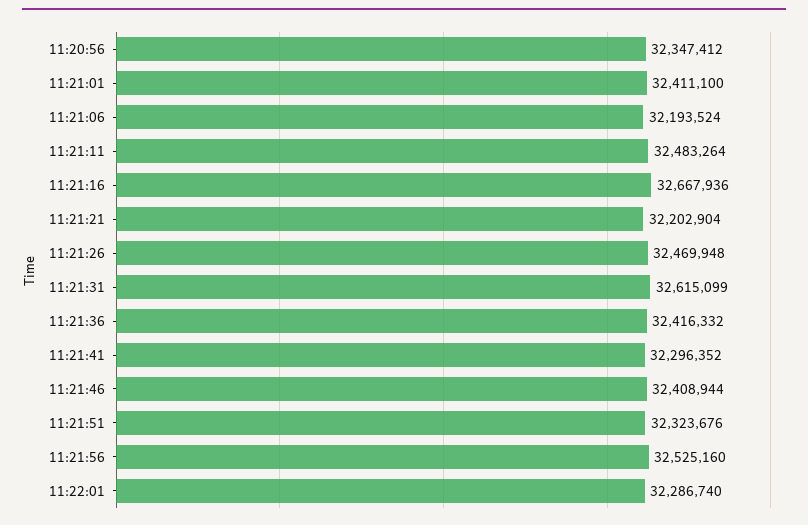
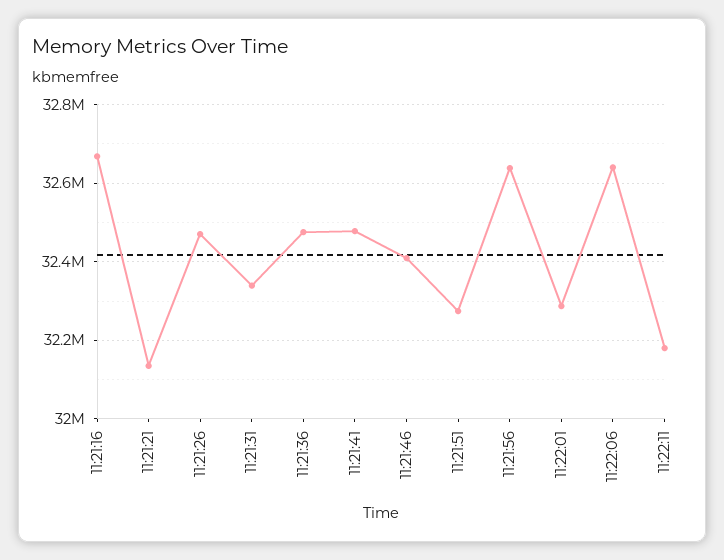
11:20:56: 32347412 -> none
11:21:01: 32411100 -> none
11:21:06: 32193524 -> none
11:21:11: 32483264 -> none
11:21:21: 32202904 -> 32140000
11:21:31: 32615099 -> 32340000
11:21:36: 32416332 -> 32480000
11:21:41: 32296352 -> 32480000
11:21:51: 32323676 -> 32280000
11:21:56: 32525160 -> 32640000
11:22:06: none -> 32640000
11:22:11: none -> 32180000

